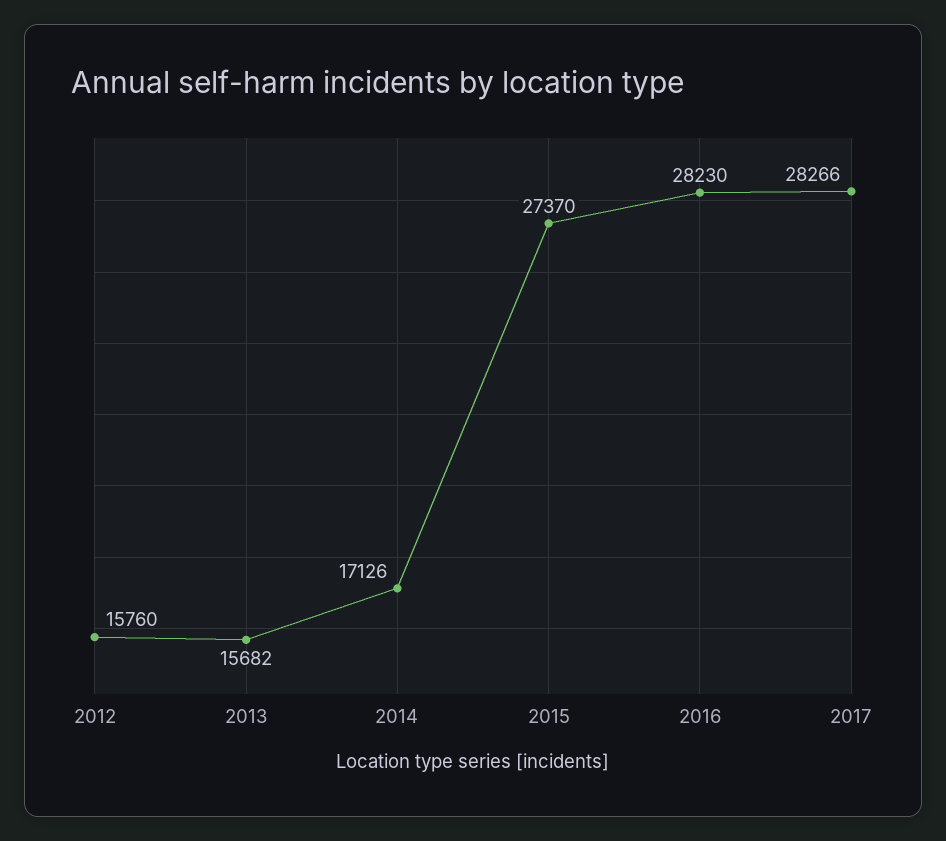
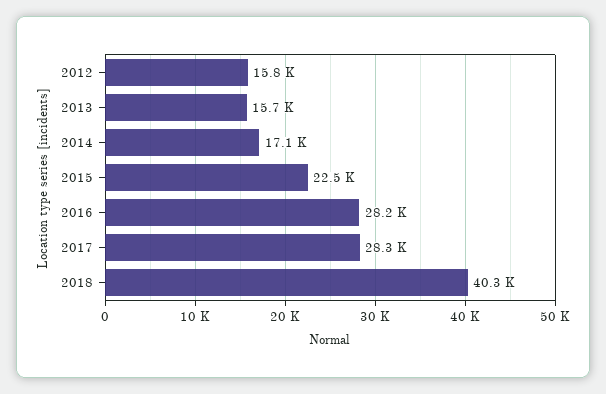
2015: 27370 -> 22500
2018: none -> 40300

